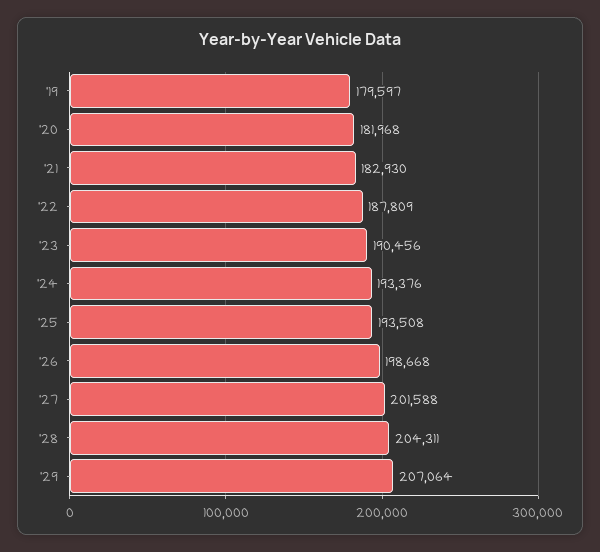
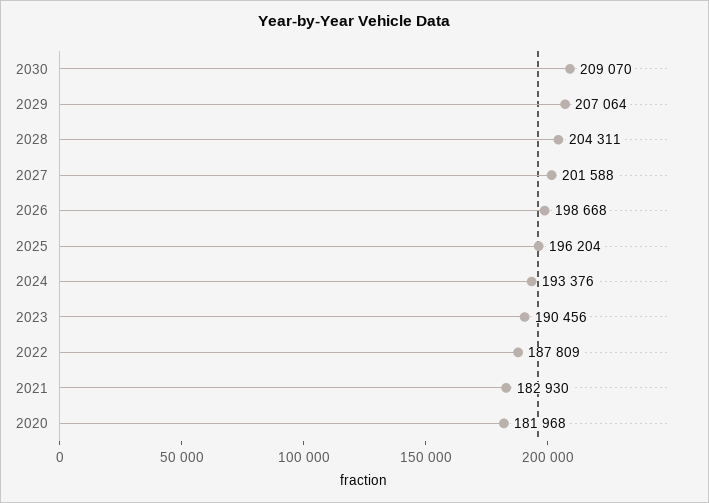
'19: 179597 -> none
'25: 193508 -> 196204
2030: none -> 209070

